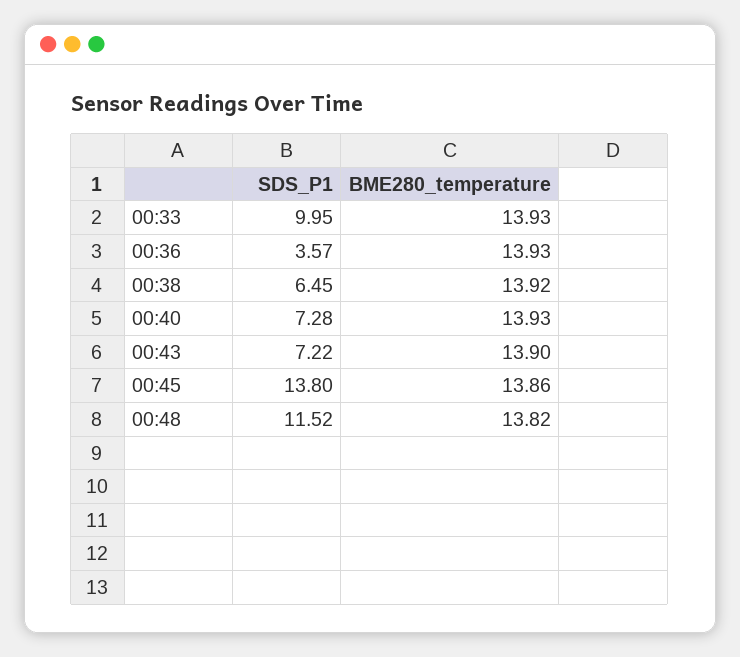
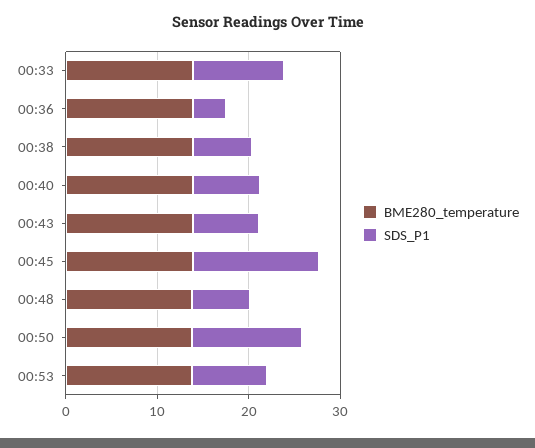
SDS_P1, 00:48: 11.52 -> 6
BME280_temperature, 00:50: none -> 14
SDS_P1, 00:50: none -> 12
BME280_temperature, 00:53: none -> 14
SDS_P1, 00:53: none -> 8

